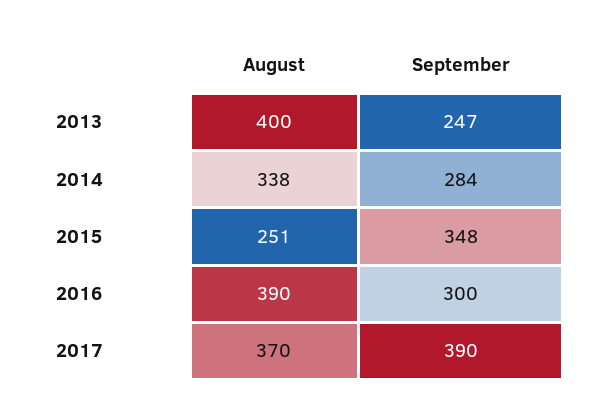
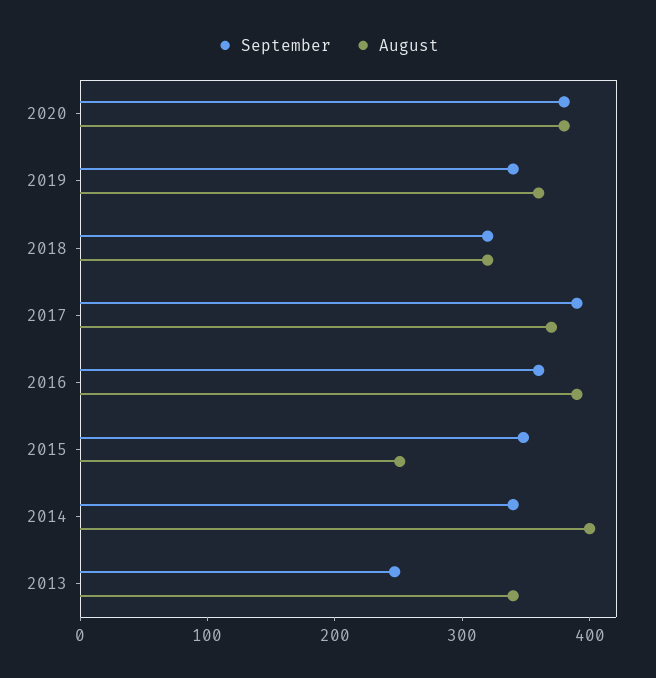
August, 2013: 400 -> 340
August, 2014: 338 -> 400
September, 2014: 284 -> 340
September, 2016: 300 -> 360
September, 2020: none -> 380
August, 2020: none -> 380
September, 2019: none -> 340
August, 2019: none -> 360
September, 2018: none -> 320
August, 2018: none -> 320

